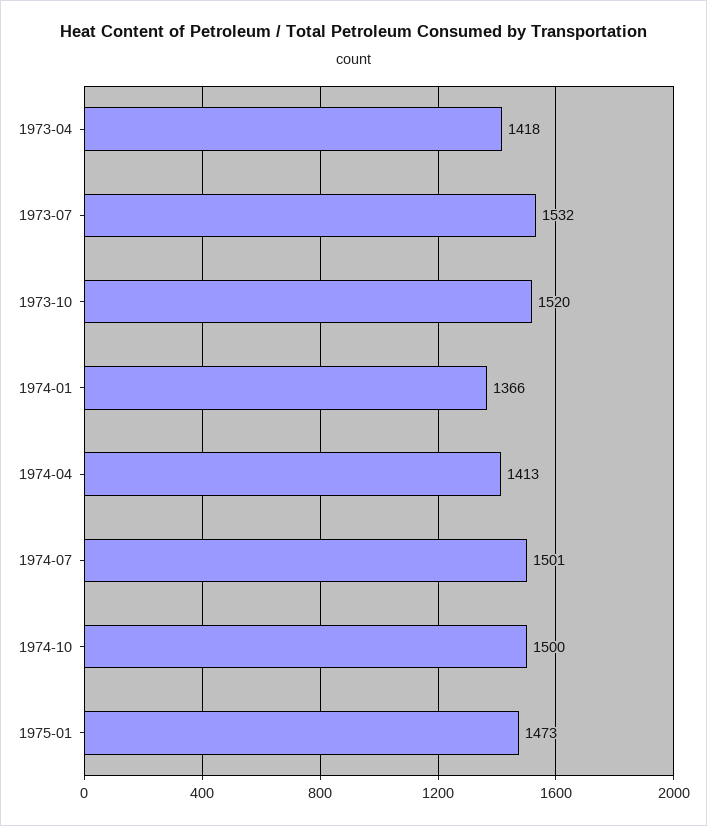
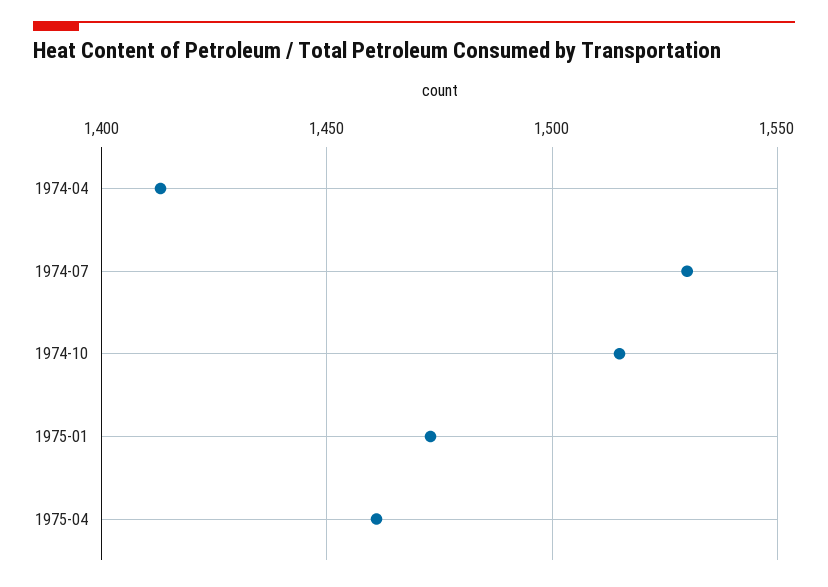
1973-04: 1418 -> none
1973-07: 1532 -> none
1973-10: 1520 -> none
1974-01: 1366 -> none
1974-07: 1501 -> 1530
1974-10: 1500 -> 1515
1975-04: none -> 1460

